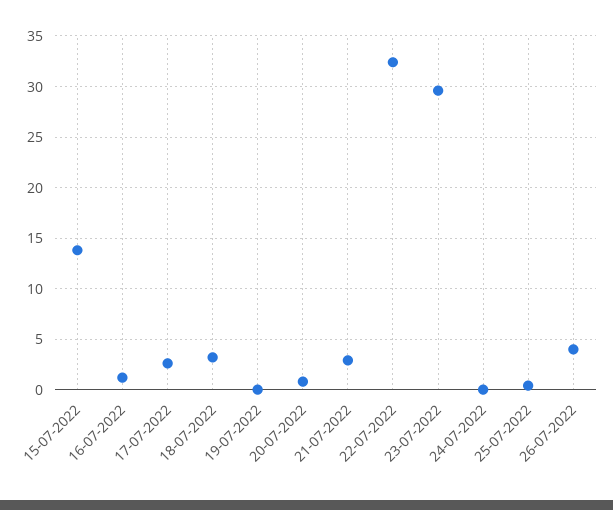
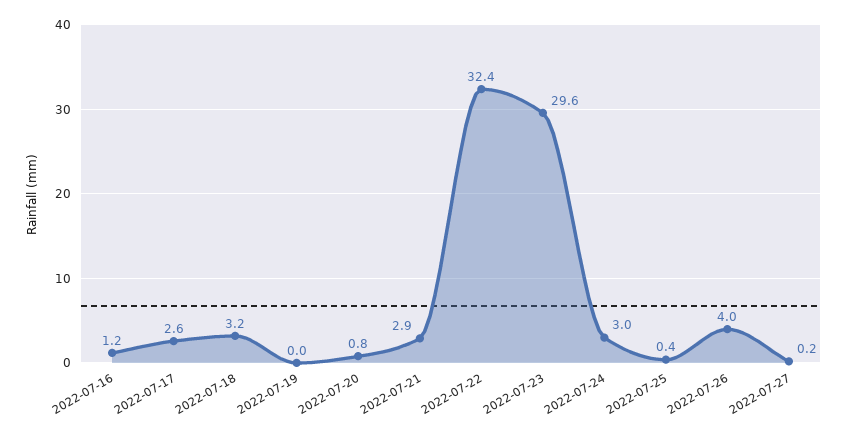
15-07-2022: 14 -> none
24-07-2022: 0 -> 3
2022-07-27: none -> 0.2

